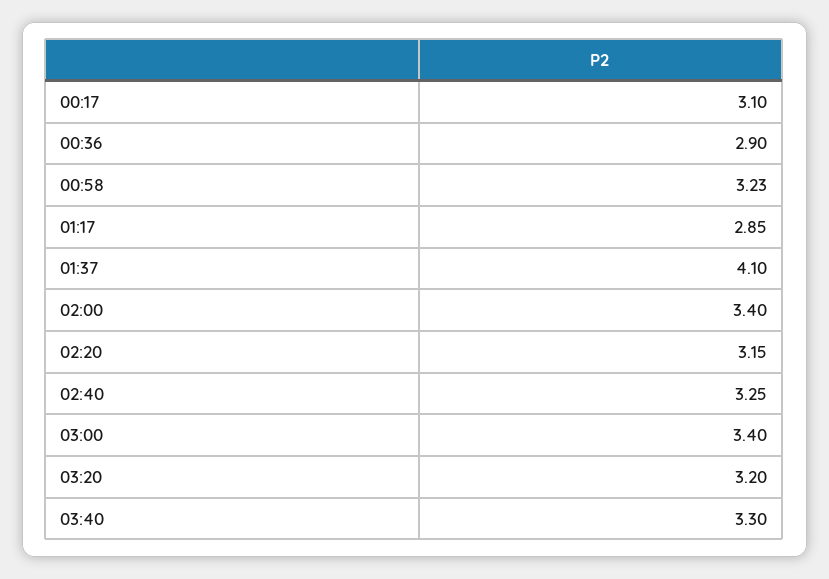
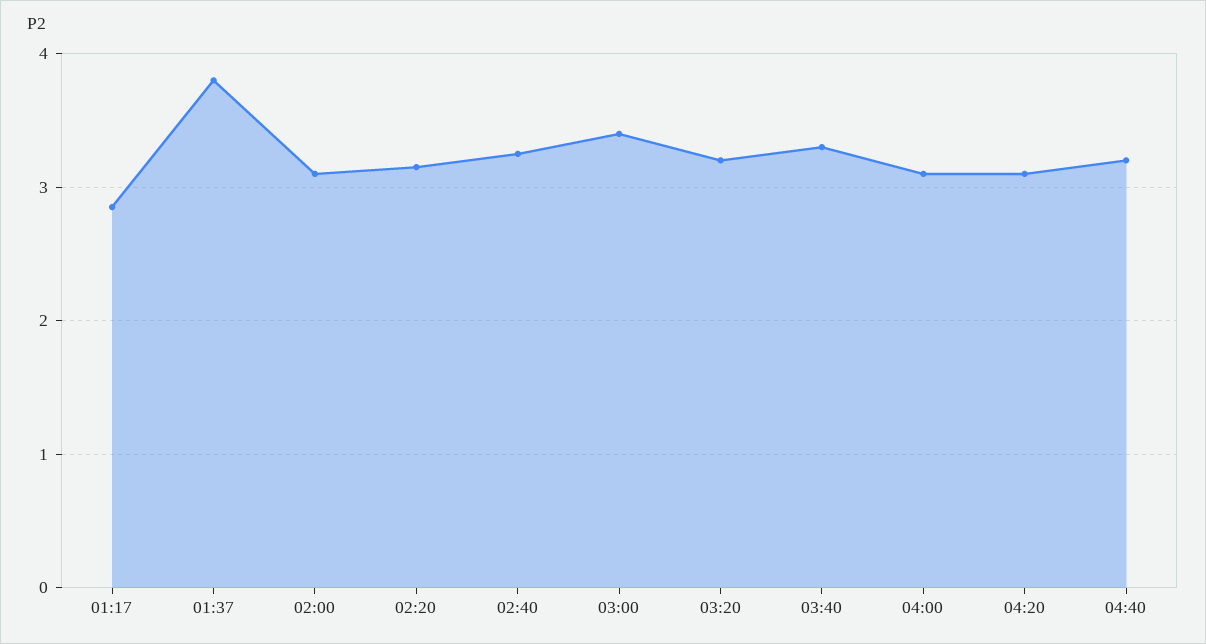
00:17: 3.1 -> none
00:36: 2.9 -> none
00:58: 3.23 -> none
01:37: 4.1 -> 3.8
02:00: 3.4 -> 3.1
04:00: none -> 3.1
04:20: none -> 3.1
04:40: none -> 3.2

